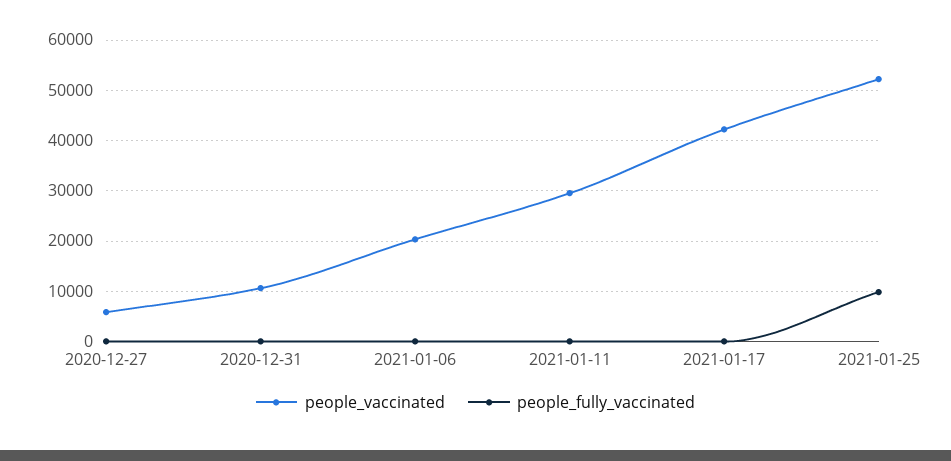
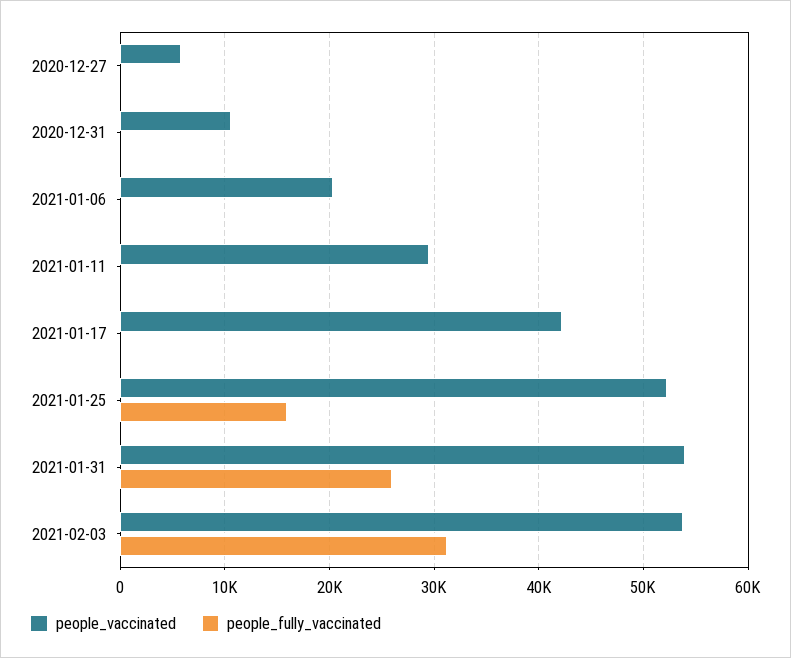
people_fully_vaccinated, 2021-01-25: 10000 -> 16000
people_vaccinated, 2021-01-31: none -> 54000
people_fully_vaccinated, 2021-01-31: none -> 26000
people_vaccinated, 2021-02-03: none -> 54000
people_fully_vaccinated, 2021-02-03: none -> 31000

